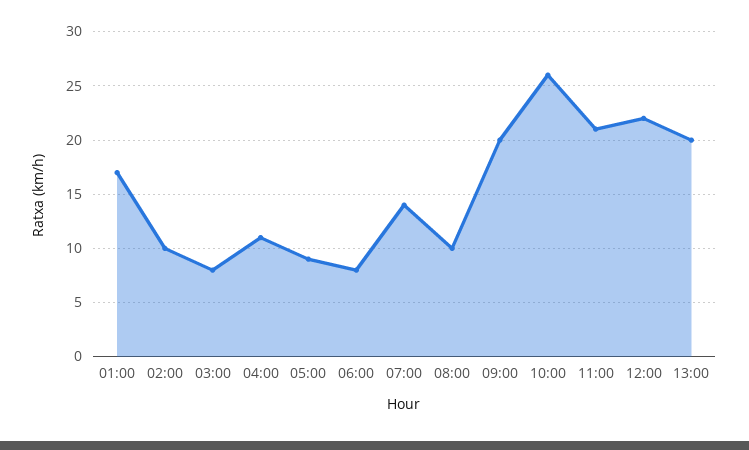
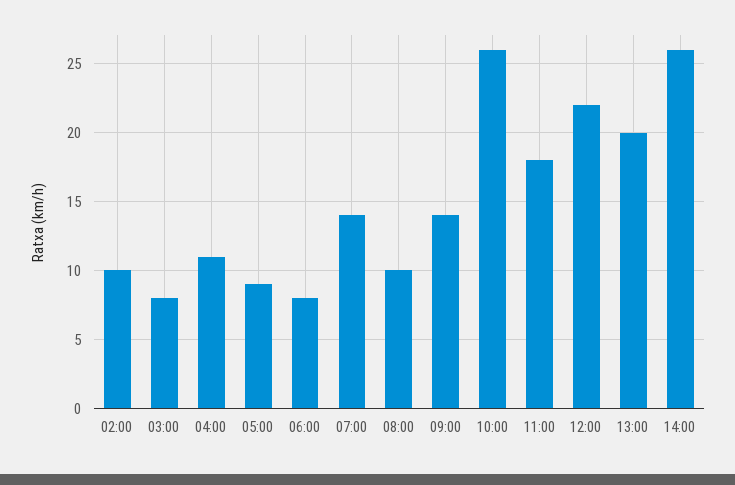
01:00: 17 -> none
09:00: 20 -> 14
11:00: 21 -> 18
14:00: none -> 26

